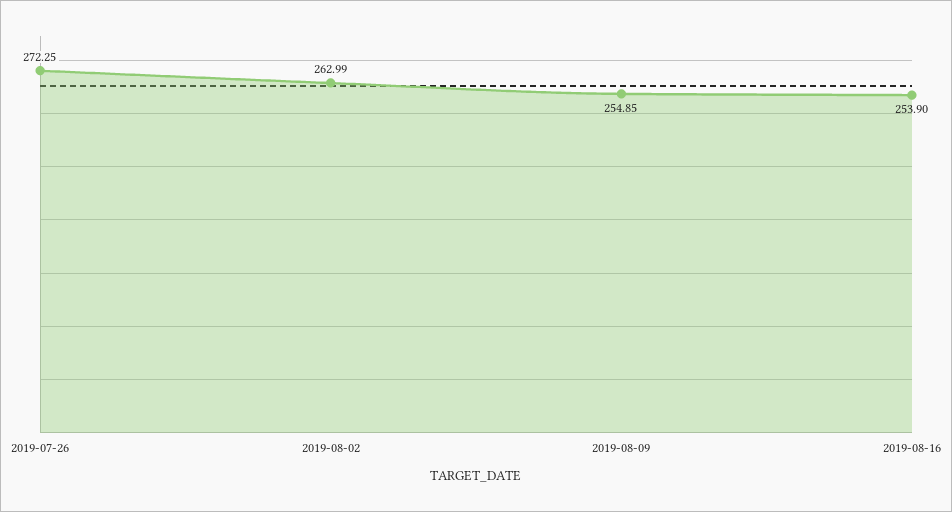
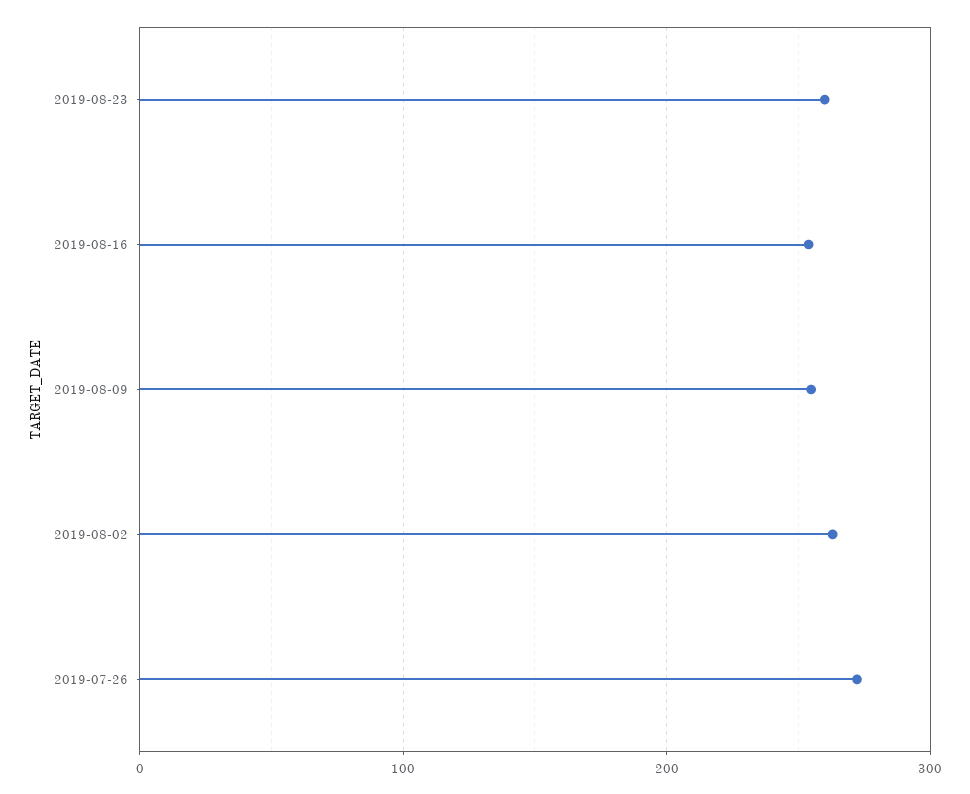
2019-08-23: none -> 260

